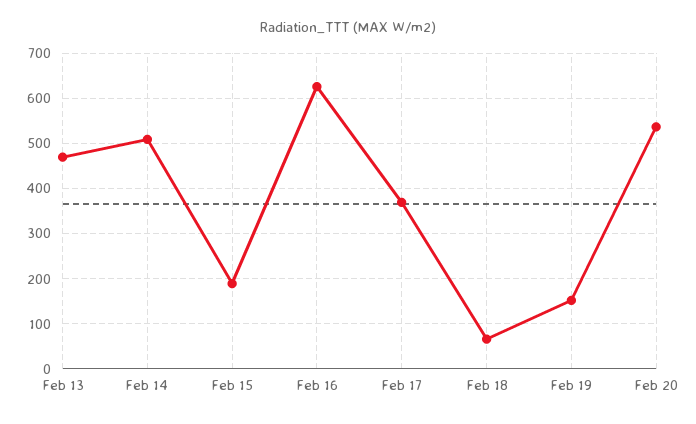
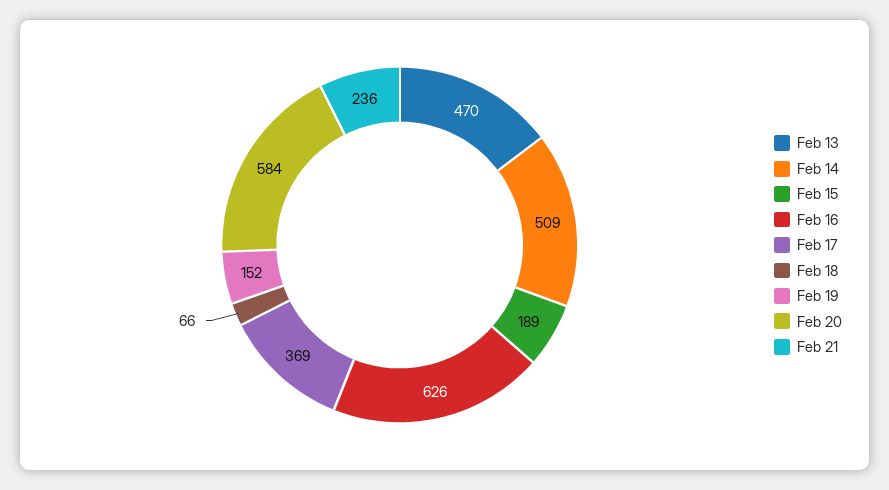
Feb 20: 540 -> 584
Feb 21: none -> 236

